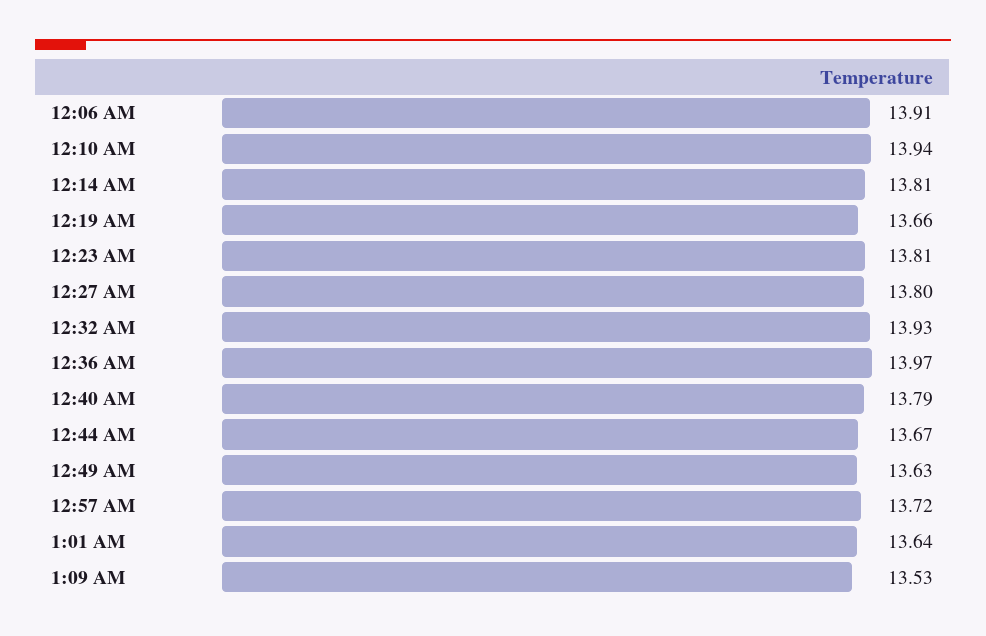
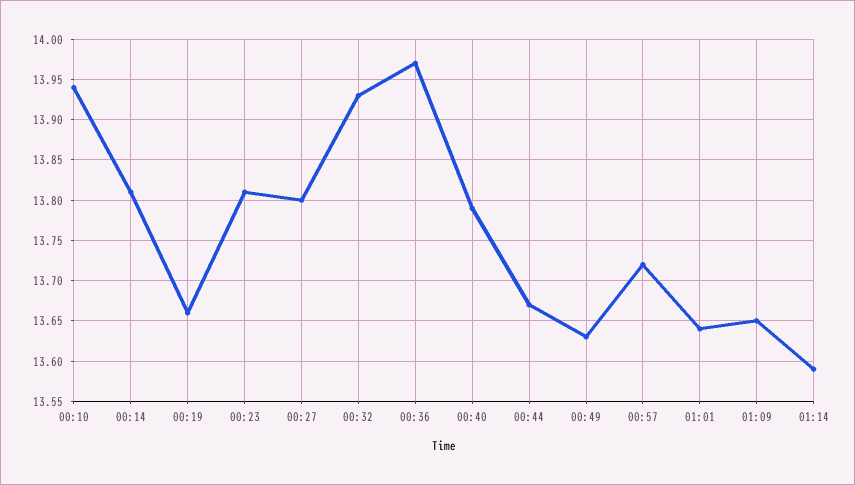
12:06 AM: 13.91 -> none
1:09 AM: 13.53 -> 13.65
01:14: none -> 13.59

